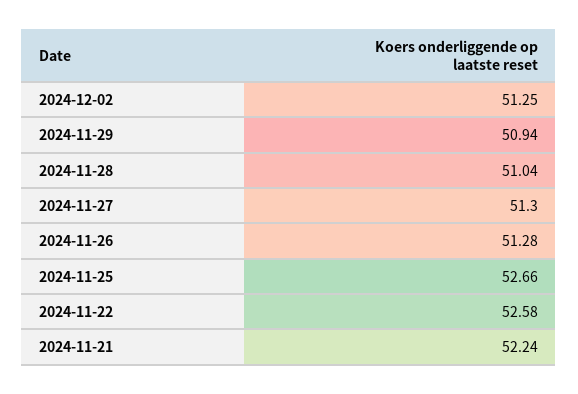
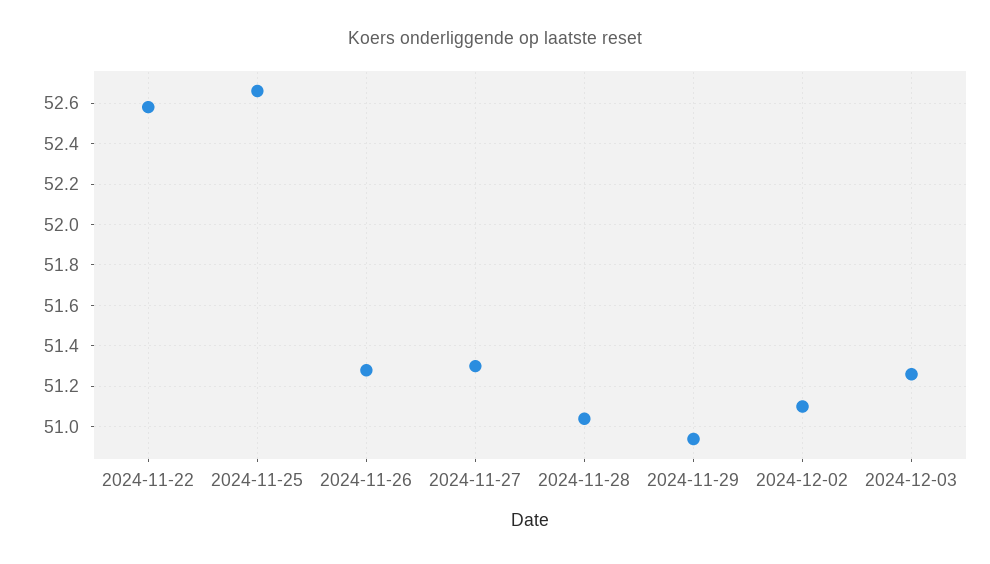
2024-12-02: 51.25 -> 51.1
2024-11-21: 52.24 -> none
2024-12-03: none -> 51.25

